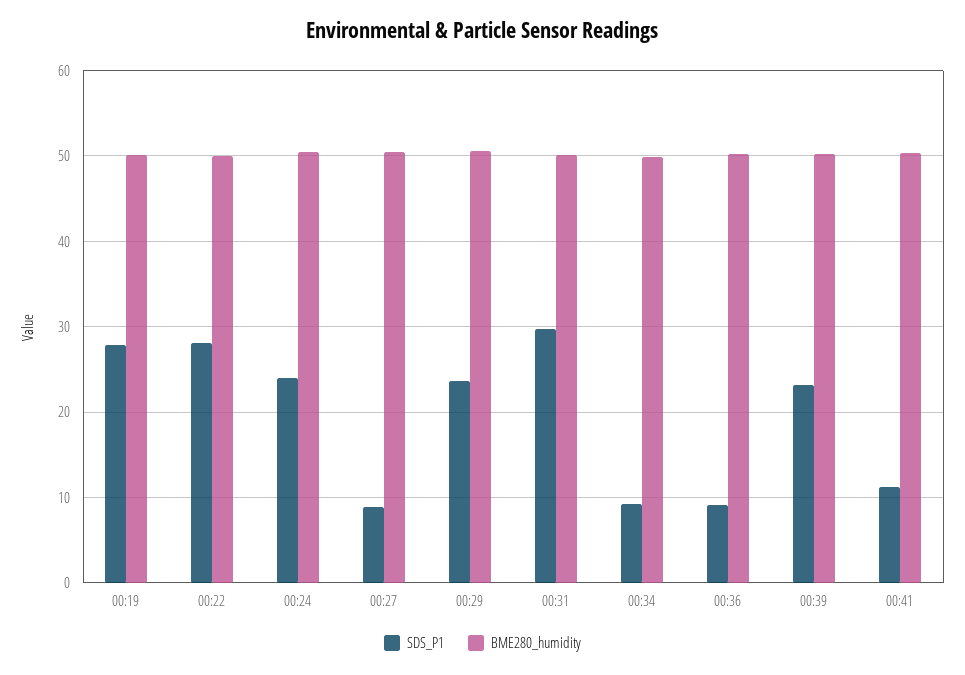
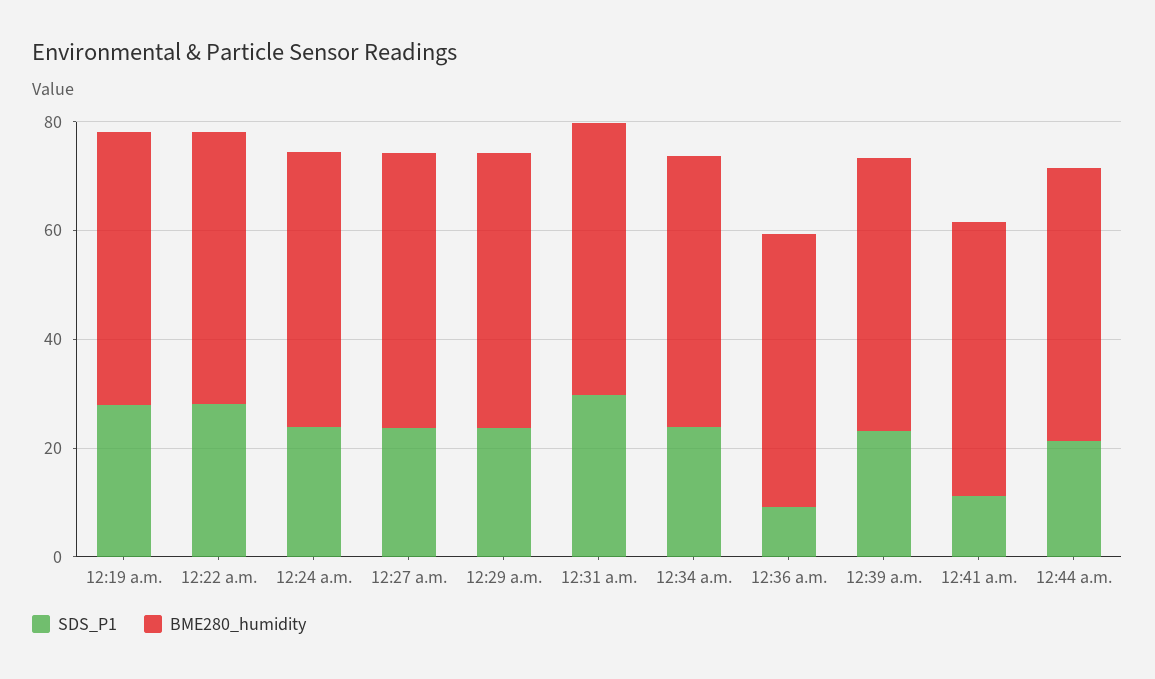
SDS_P1, 00:27: 9 -> 25
SDS_P1, 00:34: 9 -> 25
SDS_P1, 12:44 a.m.: none -> 20
BME280_humidity, 12:44 a.m.: none -> 50

